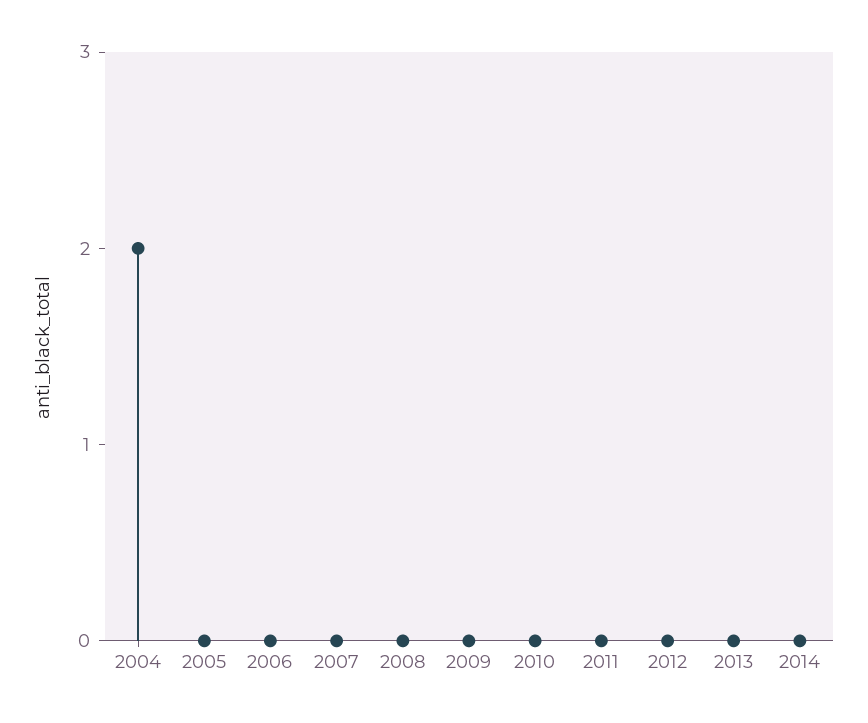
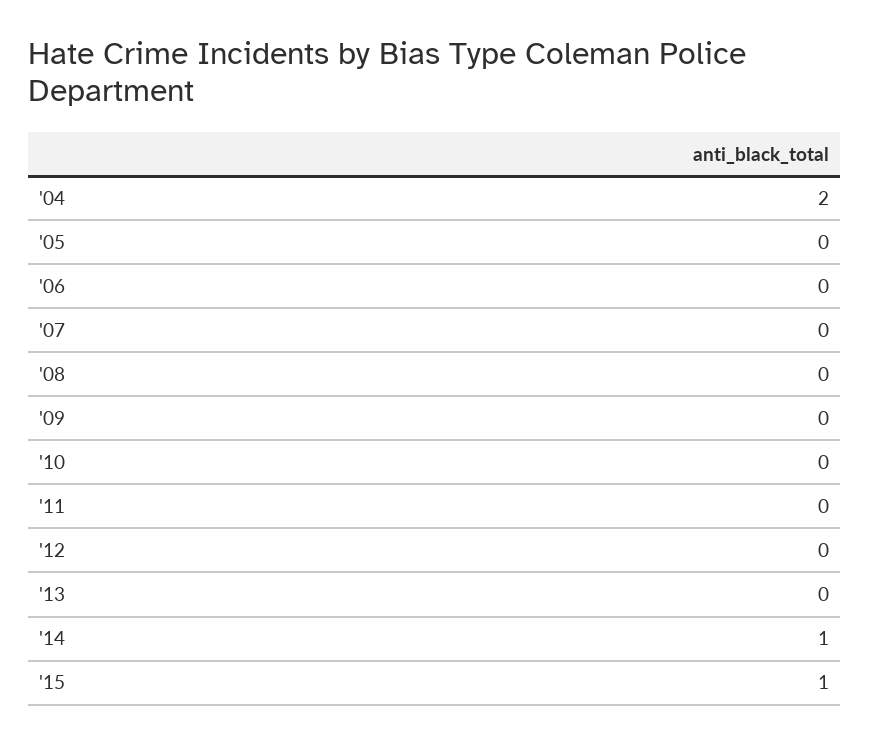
2014: 0 -> 1
'15: none -> 1

